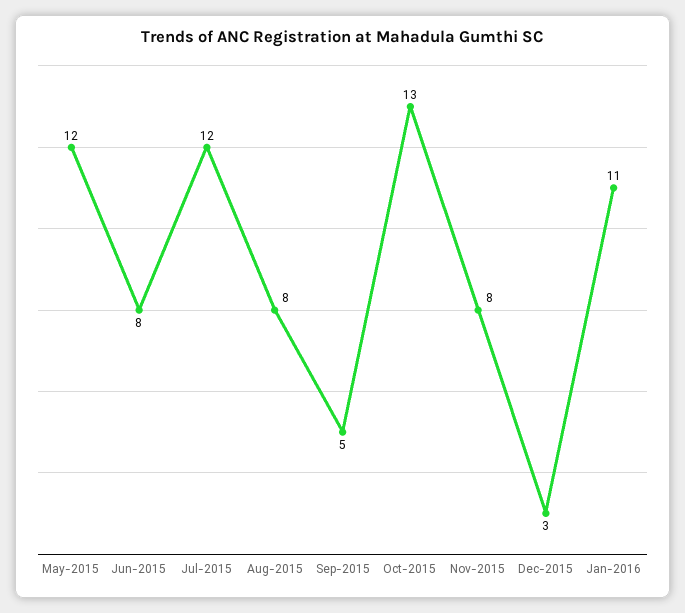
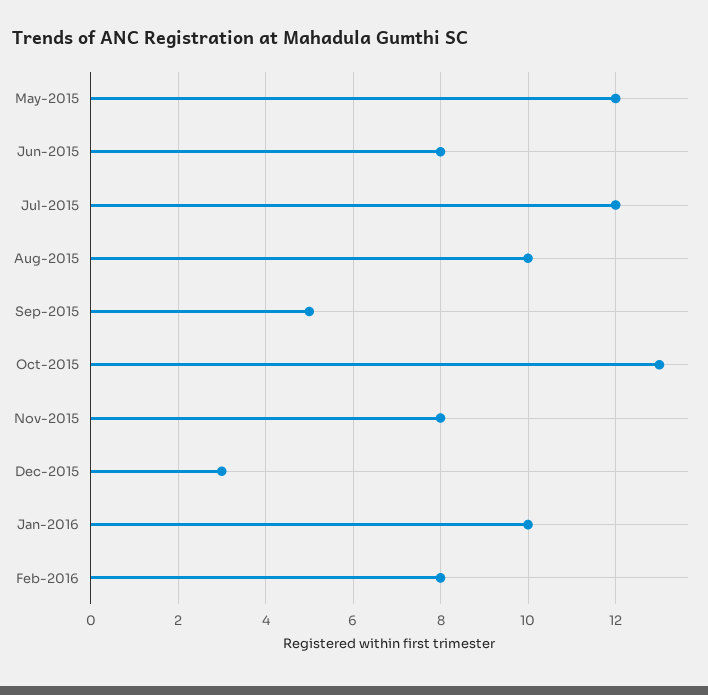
Aug-2015: 8 -> 10
Jan-2016: 11 -> 10
Feb-2016: none -> 8

